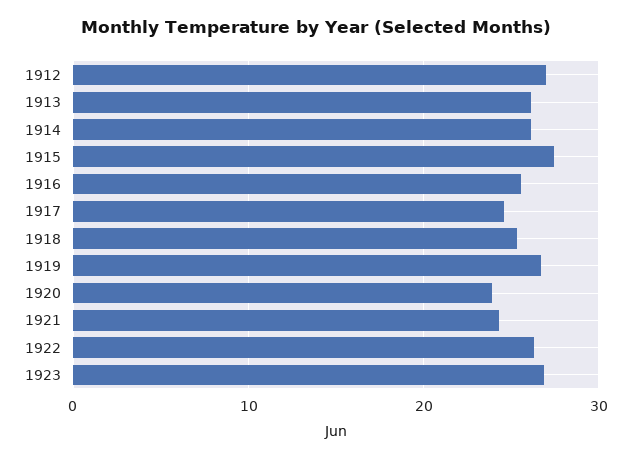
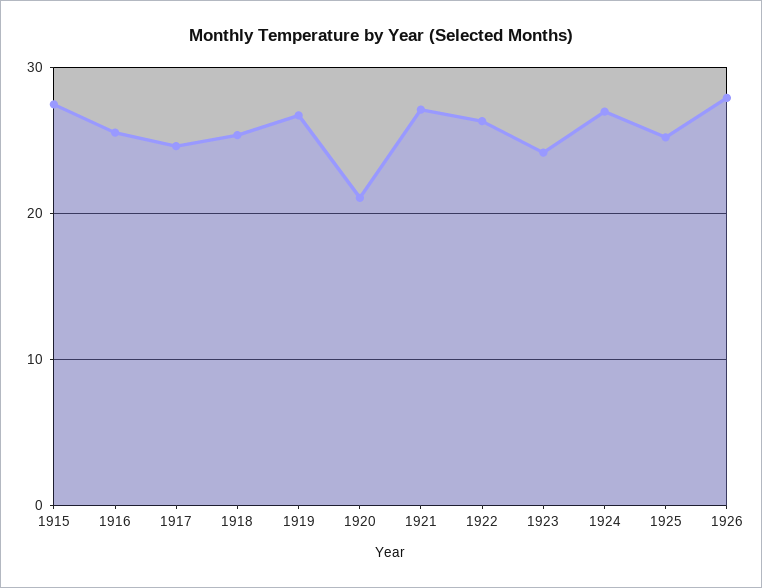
1912: 27 -> none
1913: 26 -> none
1914: 26 -> none
1920: 24 -> 21
1921: 24 -> 27
1923: 27 -> 24
1924: none -> 27
1925: none -> 25
1926: none -> 28

